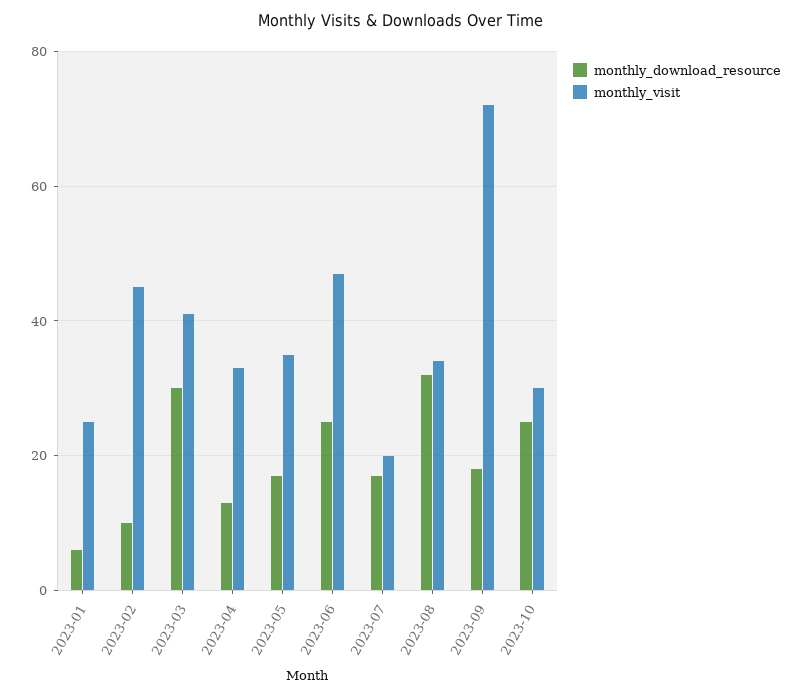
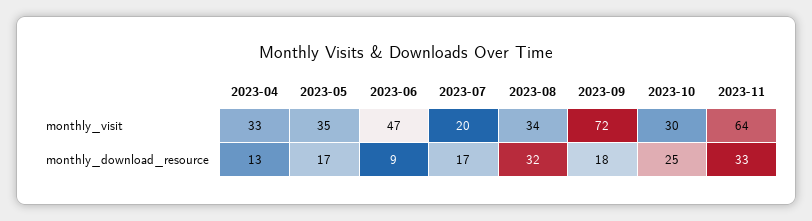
monthly_download_resource, 2023-01: 5 -> none
monthly_visit, 2023-01: 25 -> none
monthly_download_resource, 2023-02: 10 -> none
monthly_visit, 2023-02: 45 -> none
monthly_download_resource, 2023-03: 30 -> none
monthly_visit, 2023-03: 40 -> none
monthly_download_resource, 2023-06: 25 -> 9
monthly_visit, 2023-11: none -> 64
monthly_download_resource, 2023-11: none -> 33

